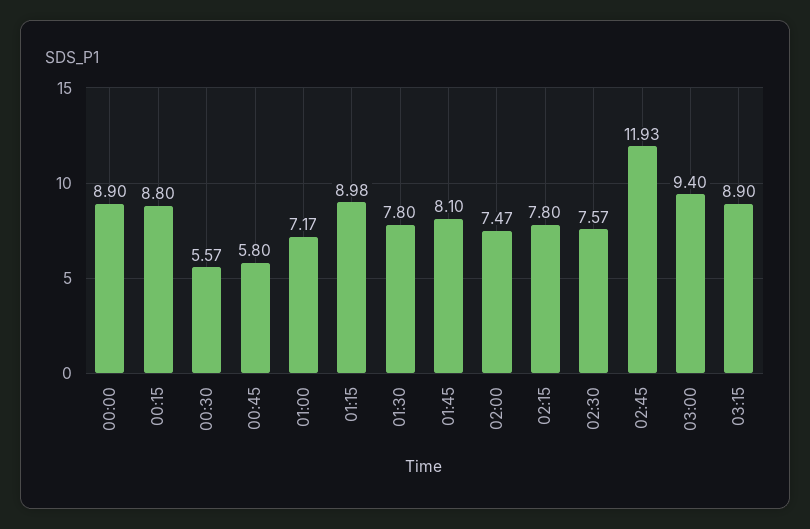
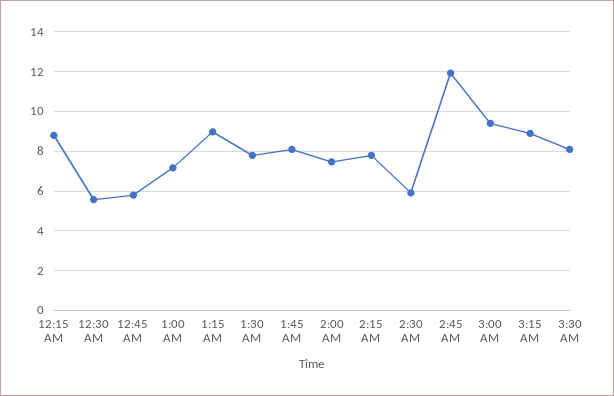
00:00: 8.9 -> none
02:30: 7.57 -> 6
3:30 AM: none -> 8

